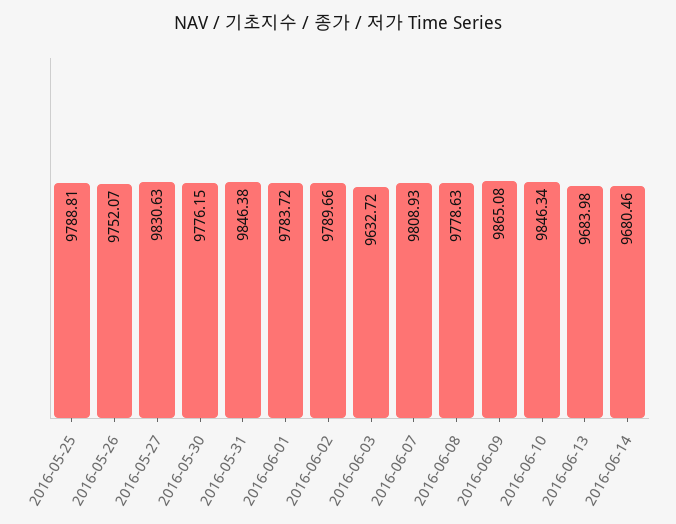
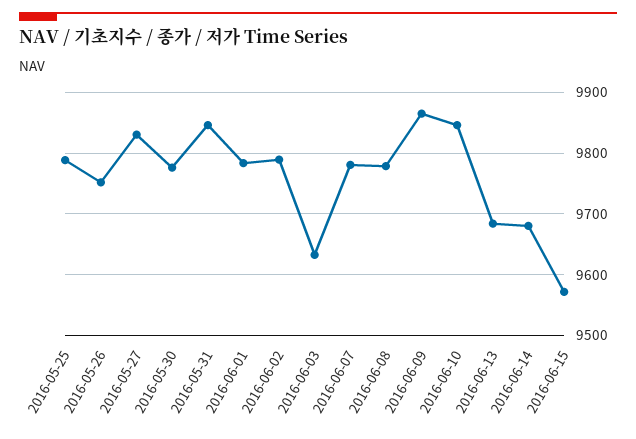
2016-06-07: 9808.93 -> 9780
2016-06-15: none -> 9570

